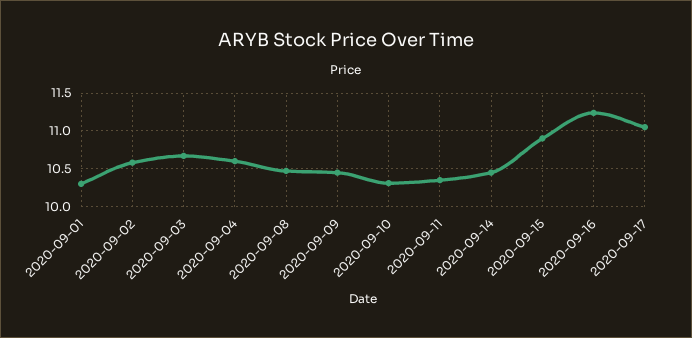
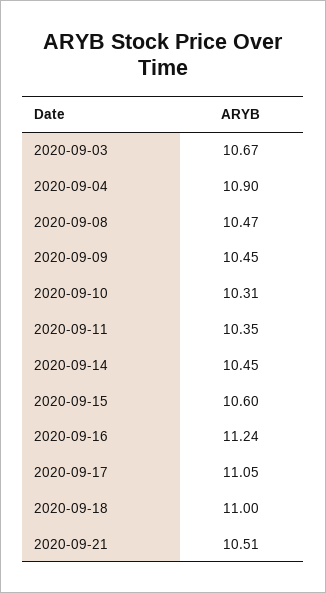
2020-09-01: 10.3 -> none
2020-09-02: 10.6 -> none
2020-09-04: 10.6 -> 10.9
2020-09-15: 10.9 -> 10.6
2020-09-18: none -> 11
2020-09-21: none -> 10.51

